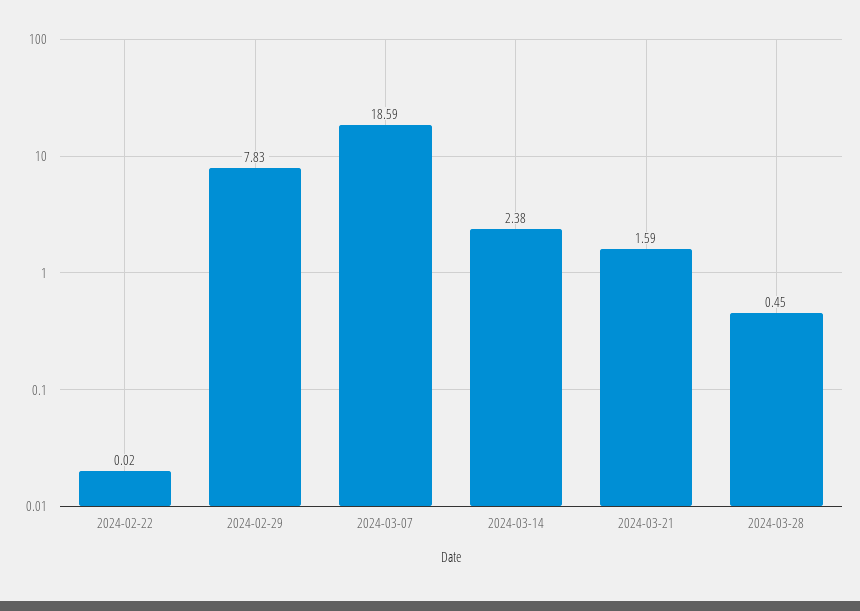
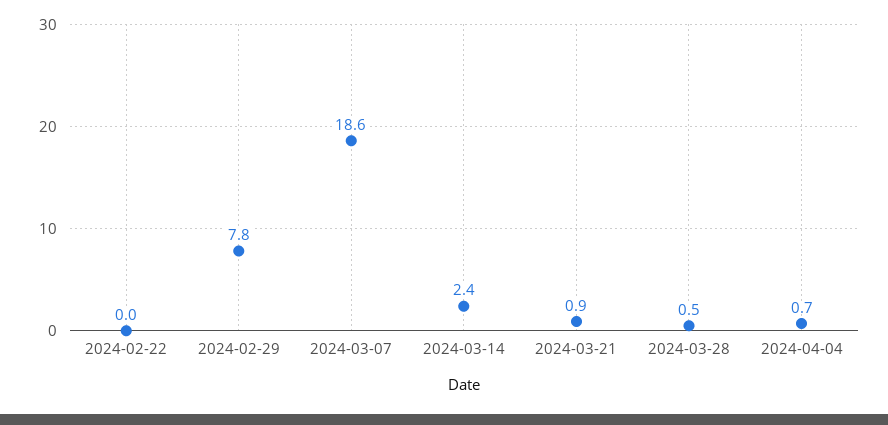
2024-03-21: 1.59 -> 0.9
2024-04-04: none -> 0.7

